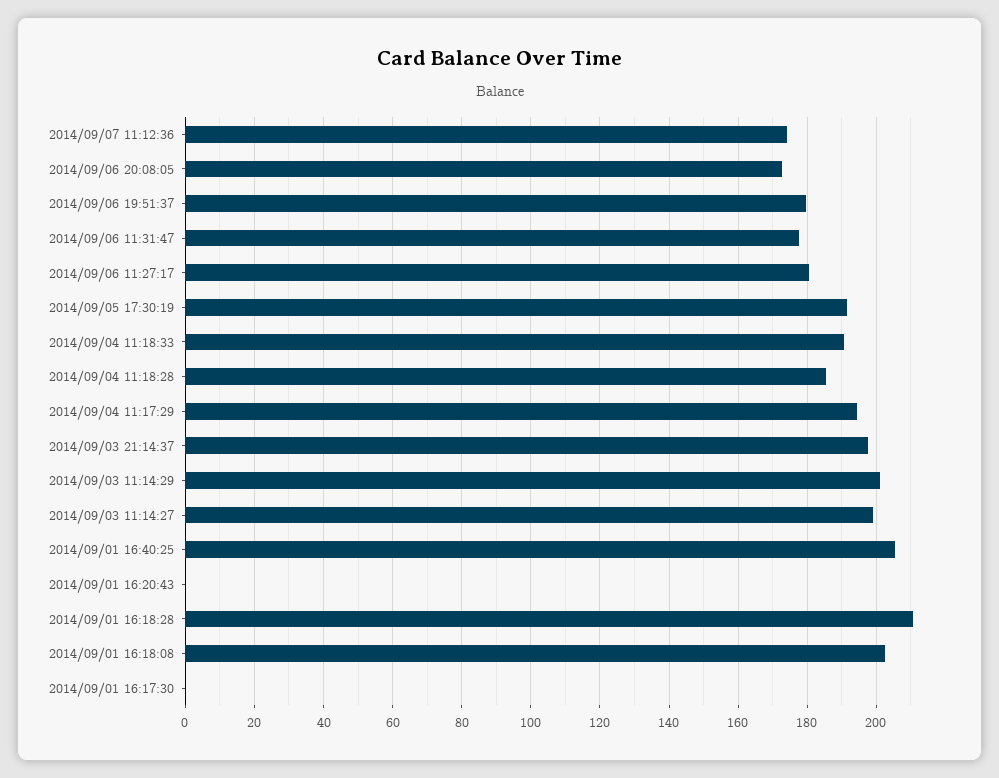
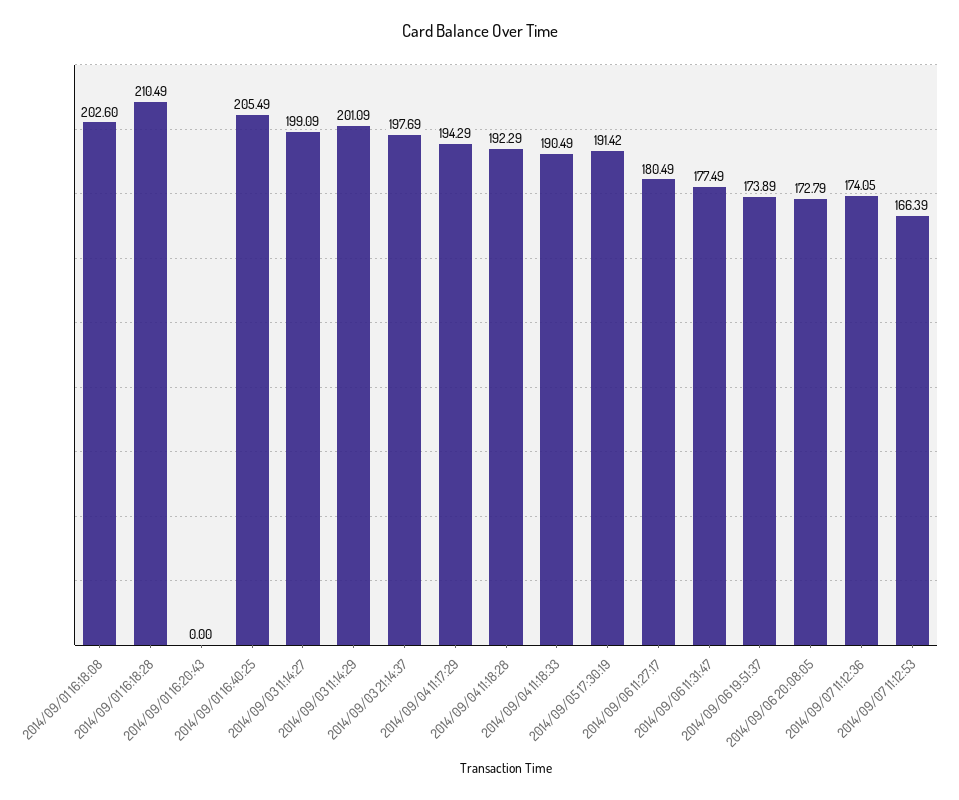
2014/09/06 19:51:37: 180 -> 173.89
2014/09/04 11:18:28: 186 -> 192.29
2014/09/01 16:17:30: 0 -> none
2014/09/07 11:12:53: none -> 166.39

